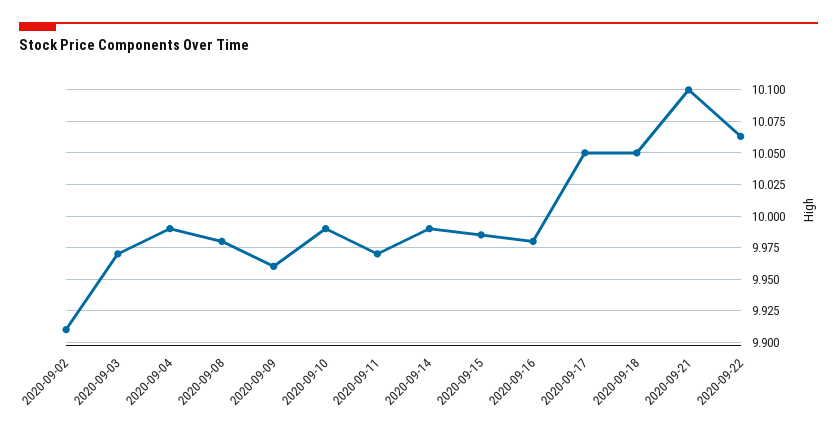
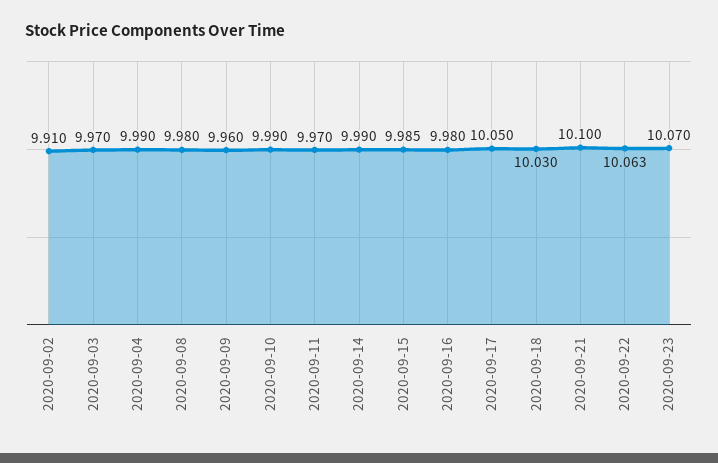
2020-09-18: 10.05 -> 10.03
2020-09-23: none -> 10.07

